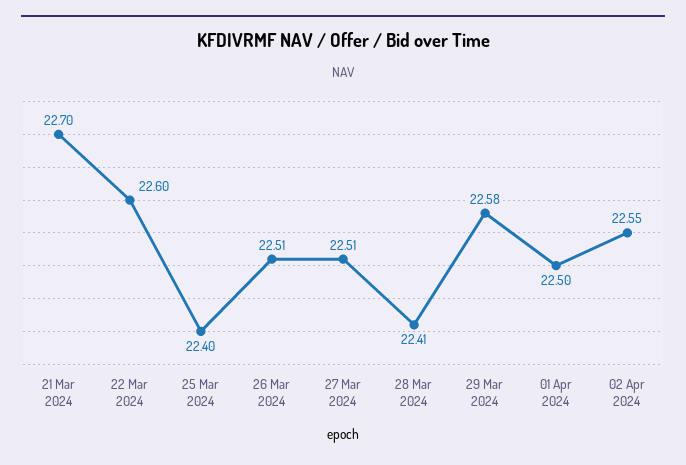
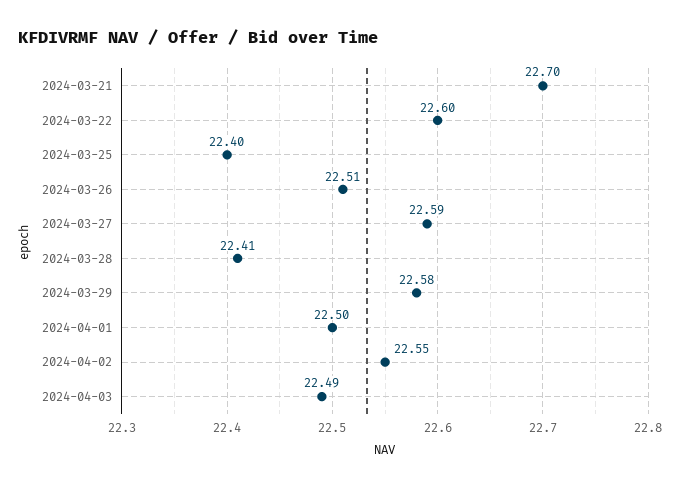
27 Mar 2024: 22.51 -> 22.59
2024-04-03: none -> 22.49

